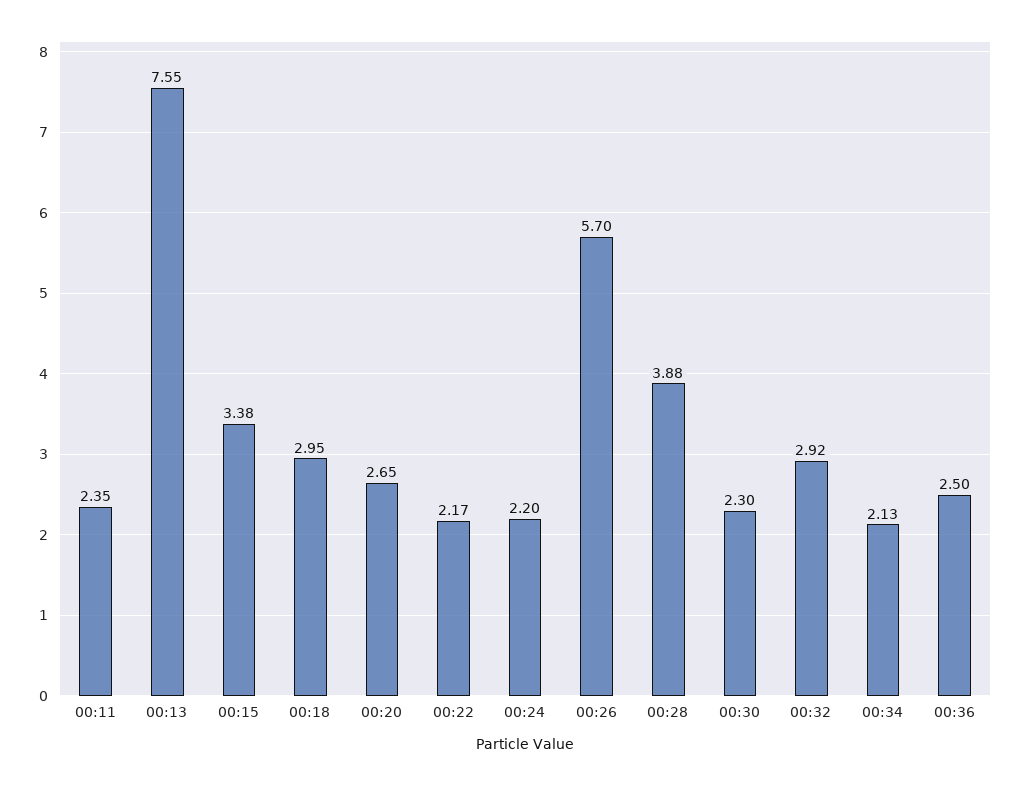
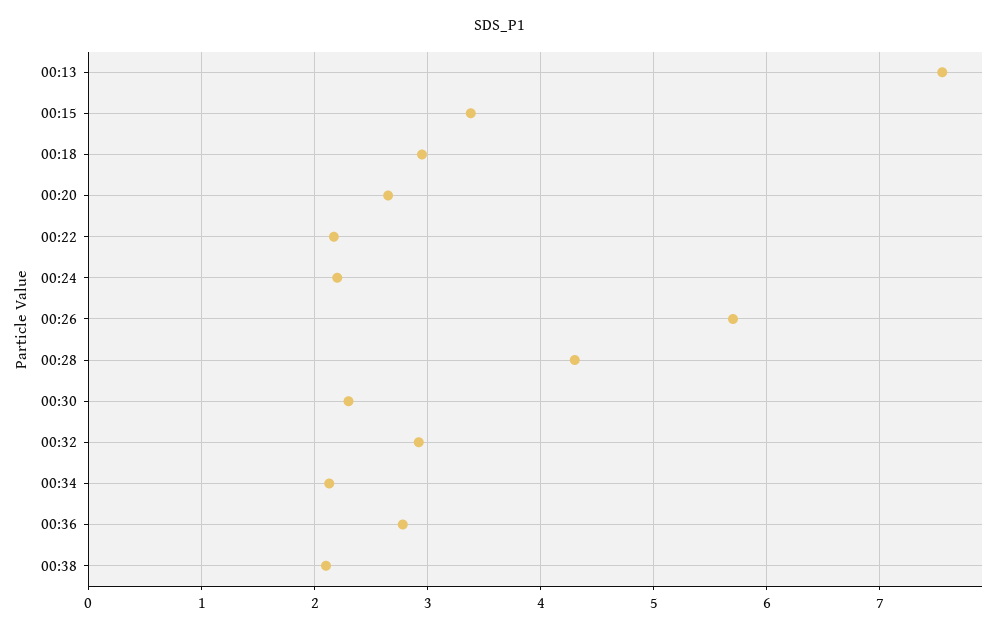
00:11: 2.35 -> none
00:28: 3.88 -> 4.3
00:36: 2.5 -> 2.8
00:38: none -> 2.1

